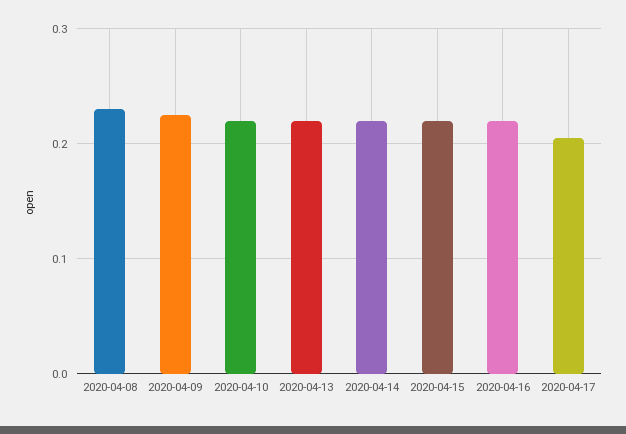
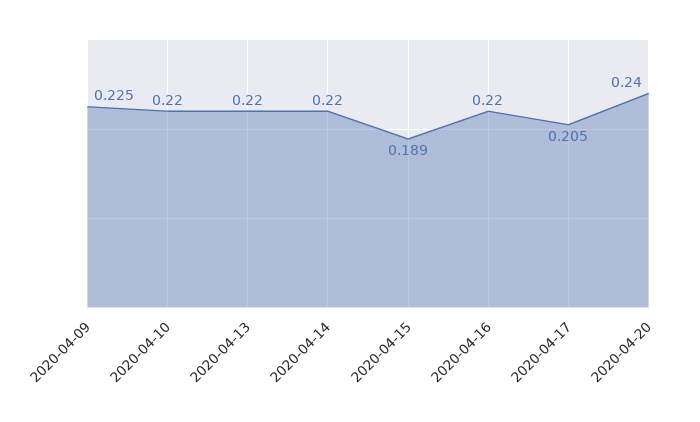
2020-04-08: 0.23 -> none
2020-04-15: 0.22 -> 0.189
2020-04-20: none -> 0.24

